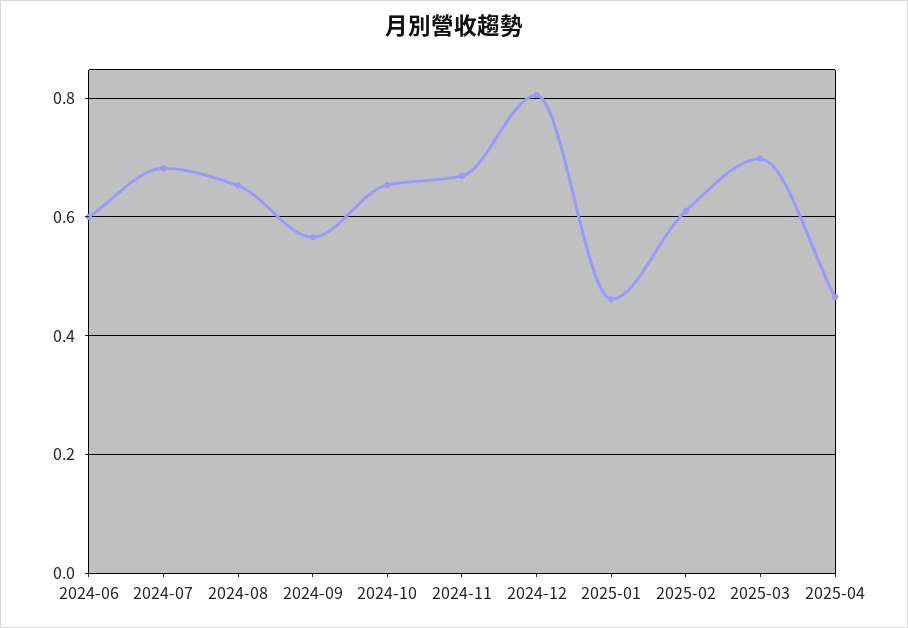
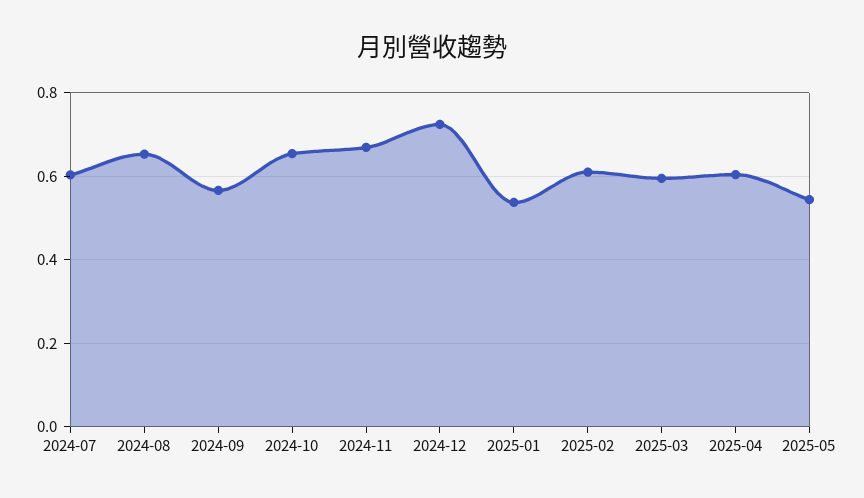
2024-06: 0.6 -> none
2024-07: 0.68 -> 0.6
2024-12: 0.8 -> 0.72
2025-01: 0.46 -> 0.54
2025-03: 0.7 -> 0.6
2025-04: 0.46 -> 0.6
2025-05: none -> 0.54

